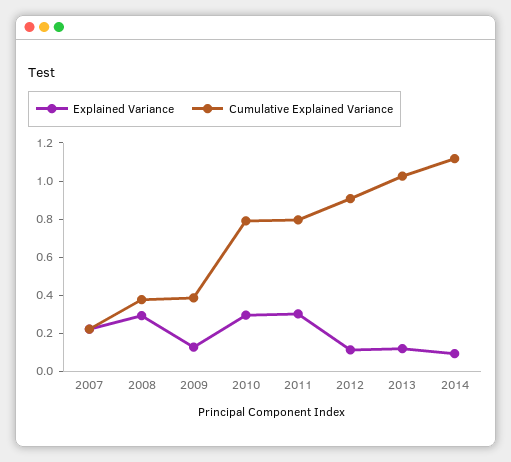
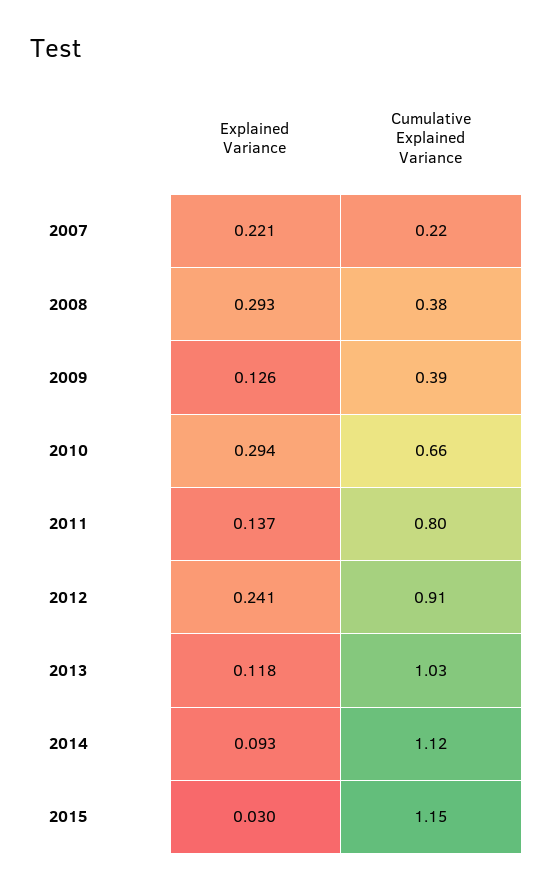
Cumulative Explained Variance, 2010: 0.8 -> 0.66
Explained Variance, 2011: 0.3 -> 0.137
Explained Variance, 2012: 0.1 -> 0.241
Explained Variance, 2015: none -> 0.03
Cumulative Explained Variance, 2015: none -> 1.15

